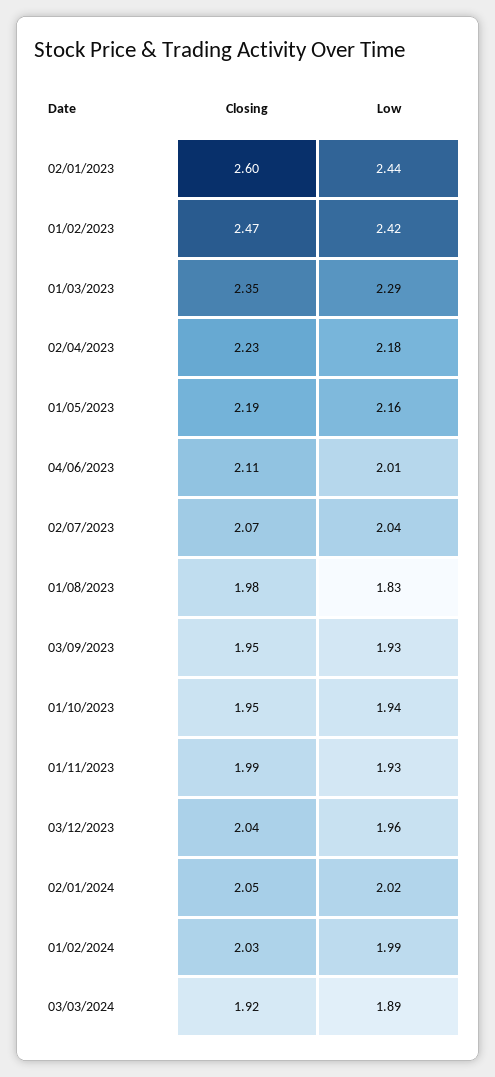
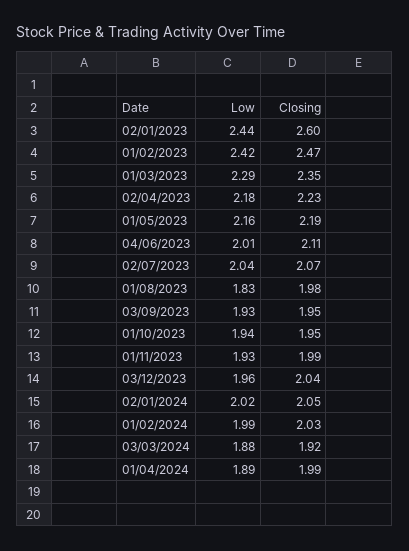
Low, 03/03/2024: 1.89 -> 1.88
Low, 01/04/2024: none -> 1.89
Closing, 01/04/2024: none -> 1.99

